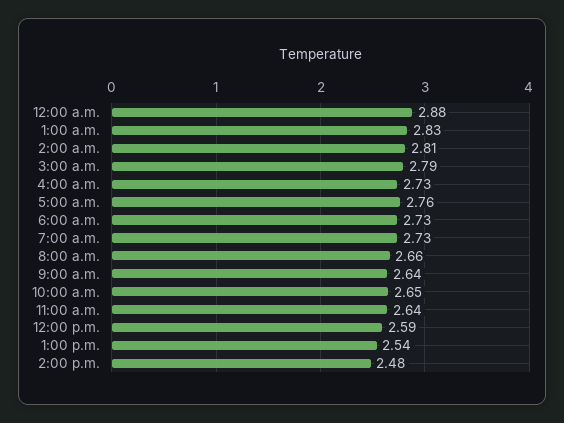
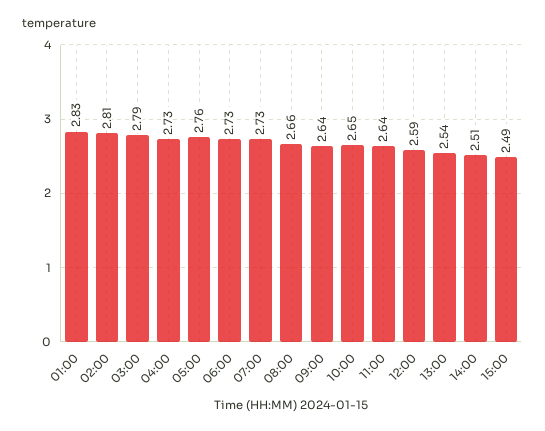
12:00 a.m.: 2.88 -> none
2:00 p.m.: 2.48 -> 2.51
15:00: none -> 2.49

